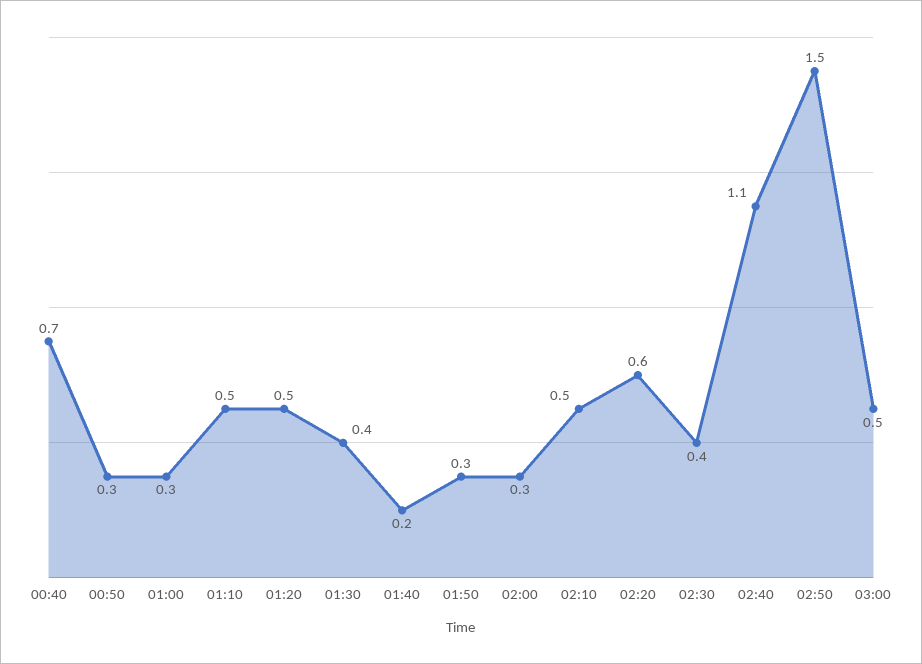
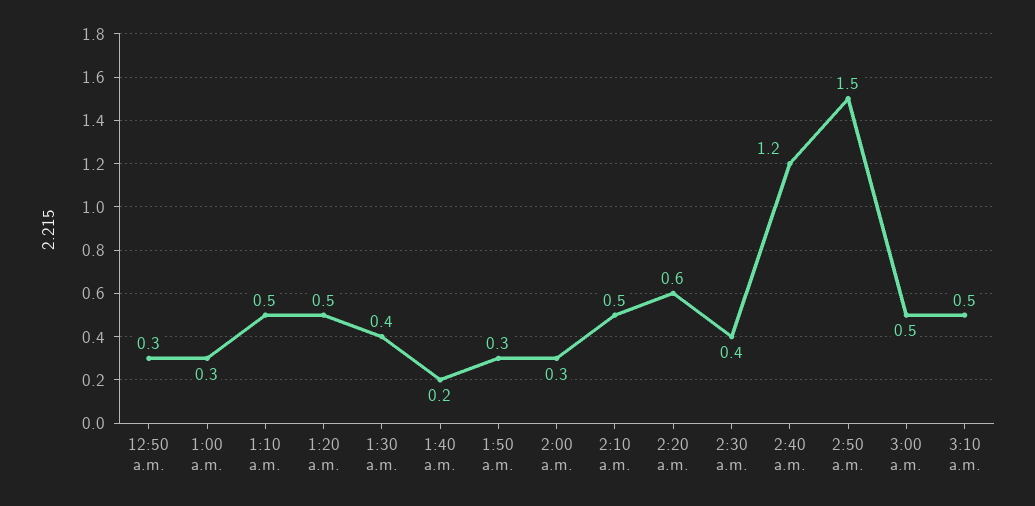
00:40: 0.7 -> none
02:40: 1.1 -> 1.2
3:10 a.m.: none -> 0.5

